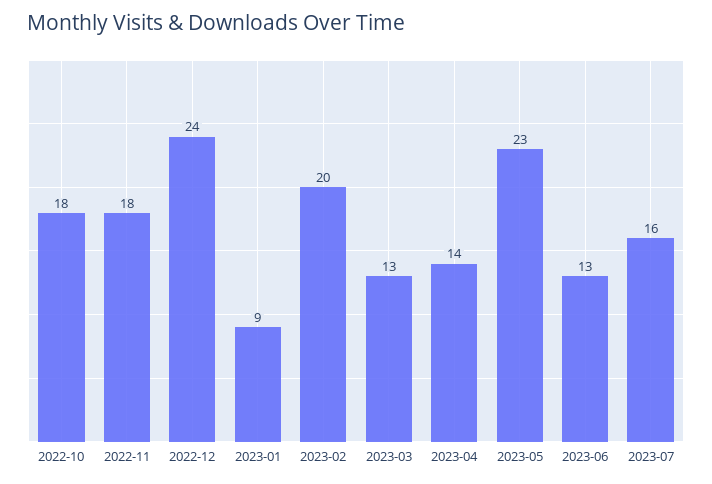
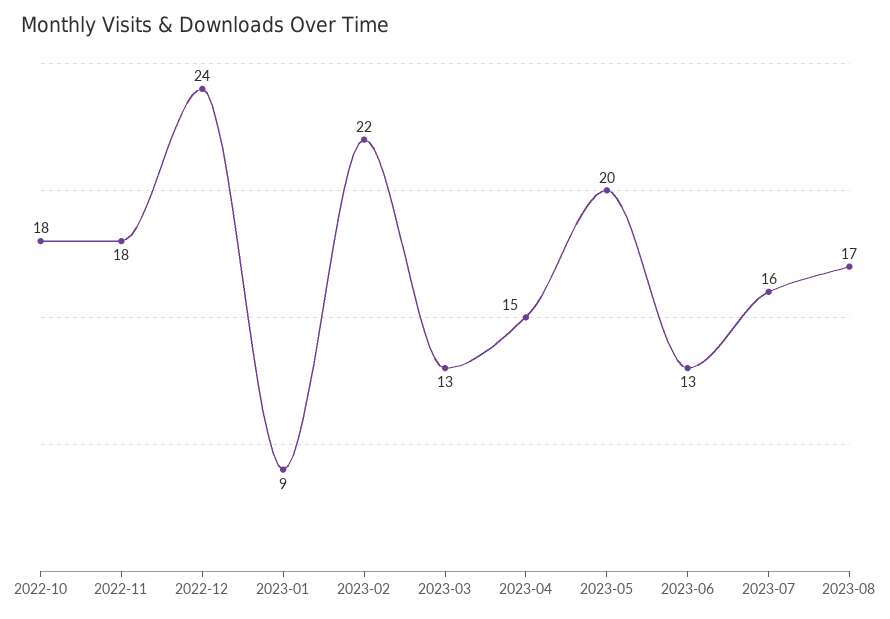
2023-02: 20 -> 22
2023-04: 14 -> 15
2023-05: 23 -> 20
2023-08: none -> 17

